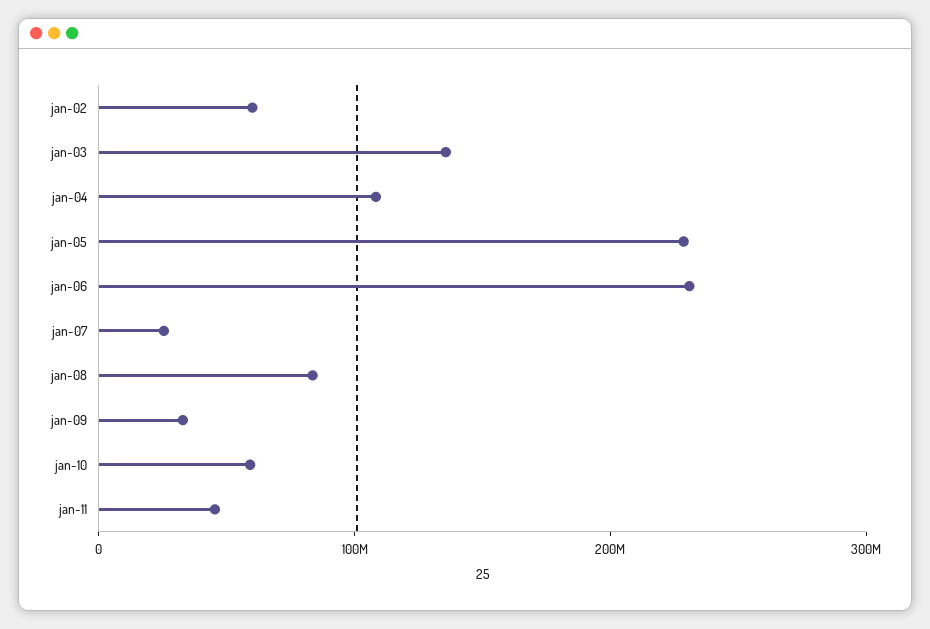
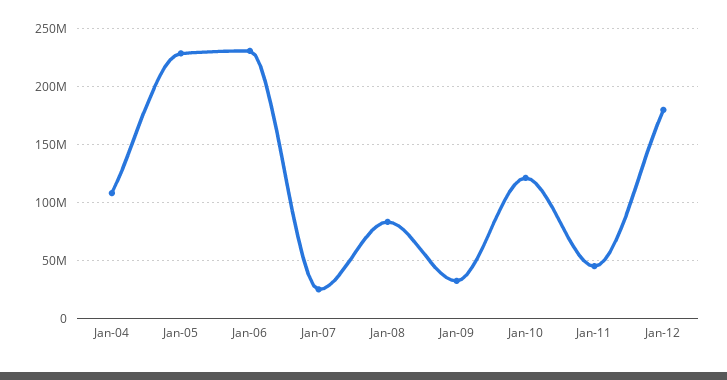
jan-02: 60000000 -> none
jan-03: 140000000 -> none
jan-10: 60000000 -> 120000000
Jan-12: none -> 180000000

